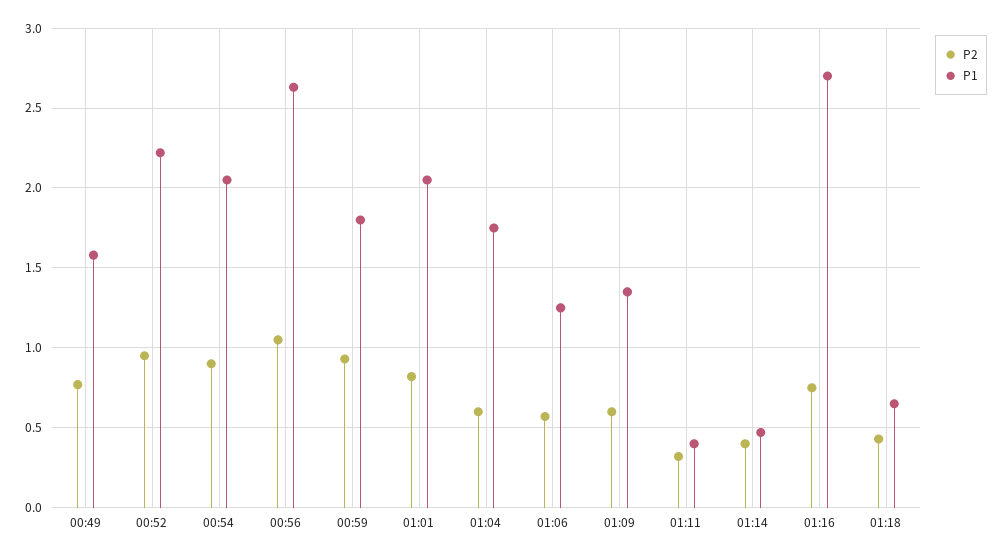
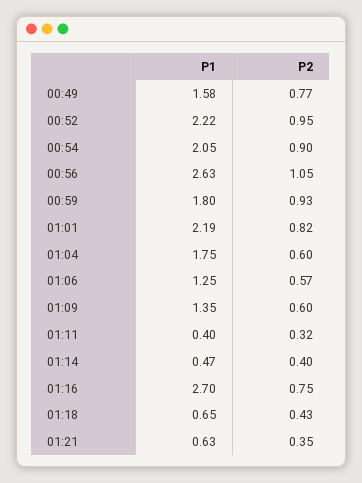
P1, 01:01: 2.05 -> 2.19
P1, 01:21: none -> 0.63
P2, 01:21: none -> 0.35

